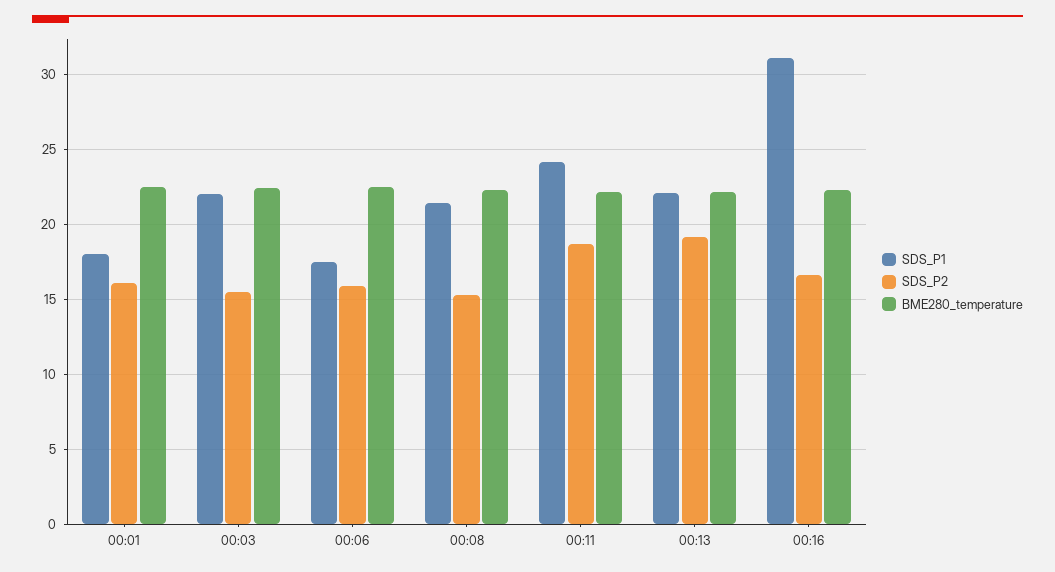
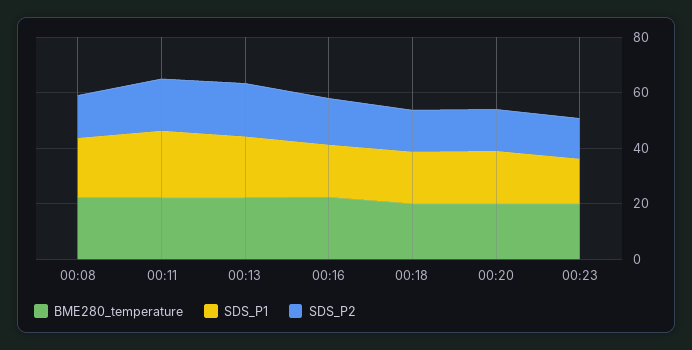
SDS_P1, 00:01: 18 -> none
SDS_P2, 00:01: 16 -> none
BME280_temperature, 00:01: 22.5 -> none
SDS_P1, 00:03: 22 -> none
SDS_P2, 00:03: 15.5 -> none
BME280_temperature, 00:03: 22.5 -> none
SDS_P1, 00:06: 17.5 -> none
SDS_P2, 00:06: 16 -> none
BME280_temperature, 00:06: 22.5 -> none
SDS_P1, 00:16: 31 -> 20
BME280_temperature, 00:18: none -> 20
SDS_P1, 00:18: none -> 20
SDS_P2, 00:18: none -> 15
BME280_temperature, 00:20: none -> 20
SDS_P1, 00:20: none -> 20
SDS_P2, 00:20: none -> 15
BME280_temperature, 00:23: none -> 20
SDS_P1, 00:23: none -> 15
SDS_P2, 00:23: none -> 15

